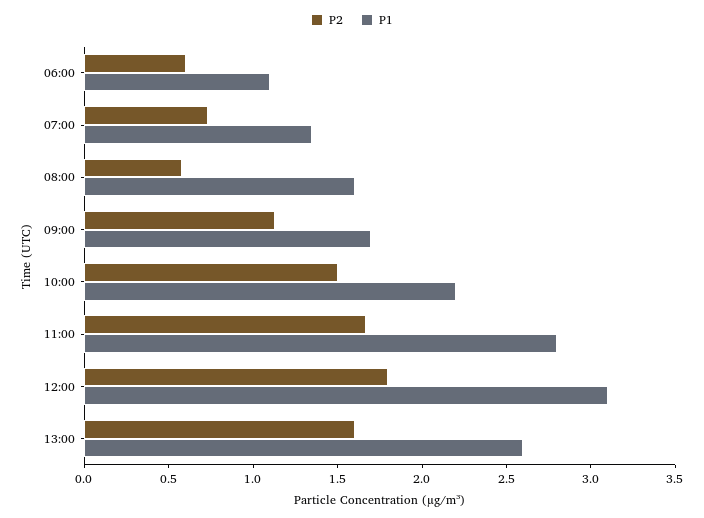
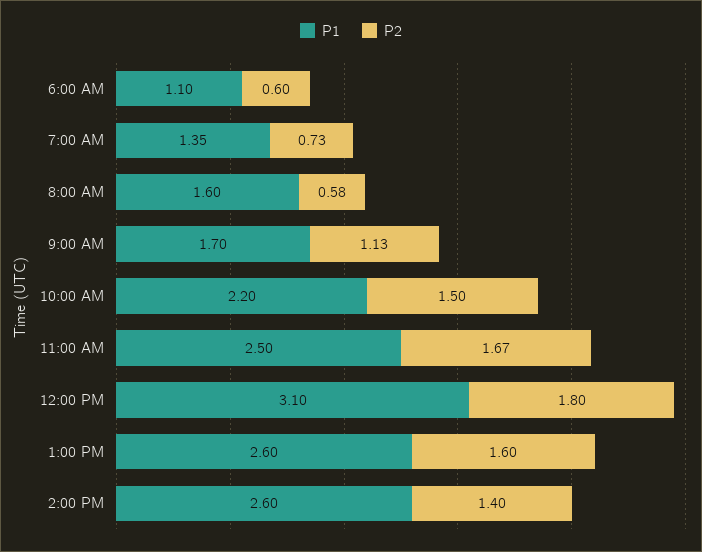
P1, 11:00: 2.8 -> 2.5
P1, 2:00 PM: none -> 2.6
P2, 2:00 PM: none -> 1.4

